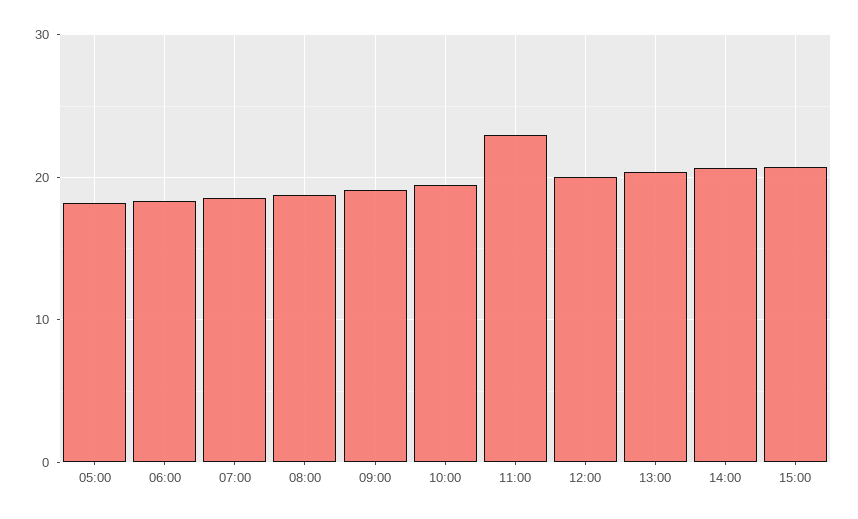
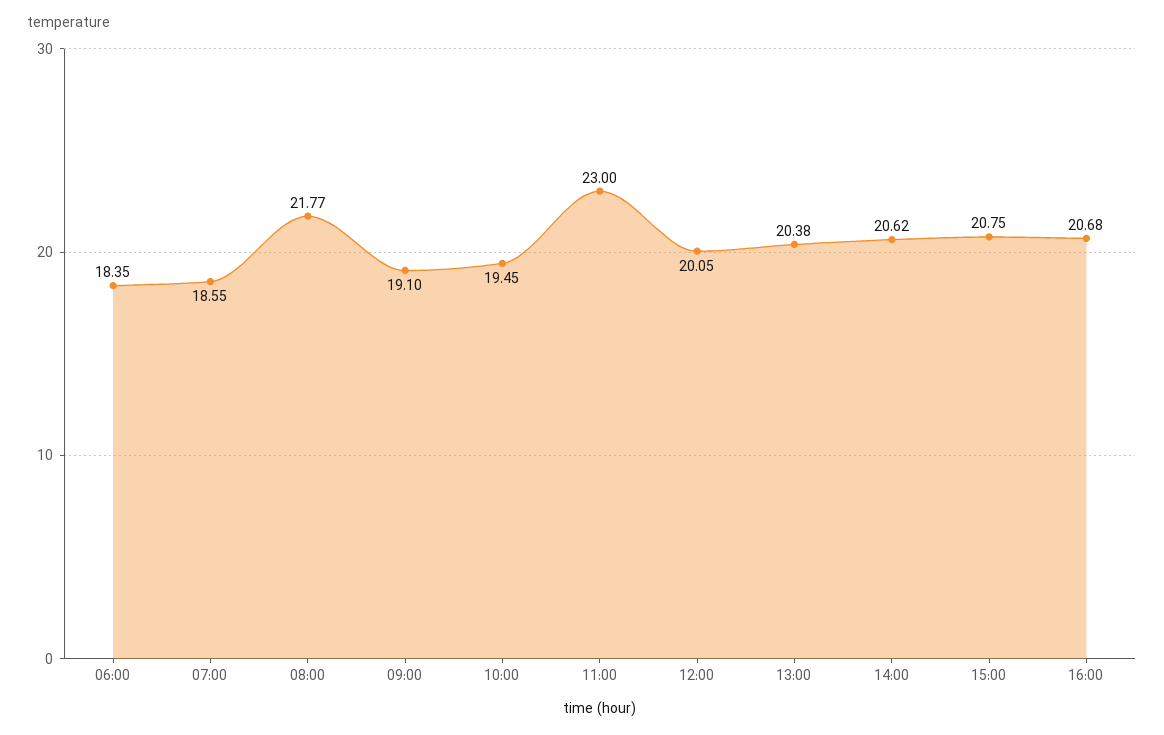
05:00: 18 -> none
08:00: 19 -> 21.77
16:00: none -> 20.68

